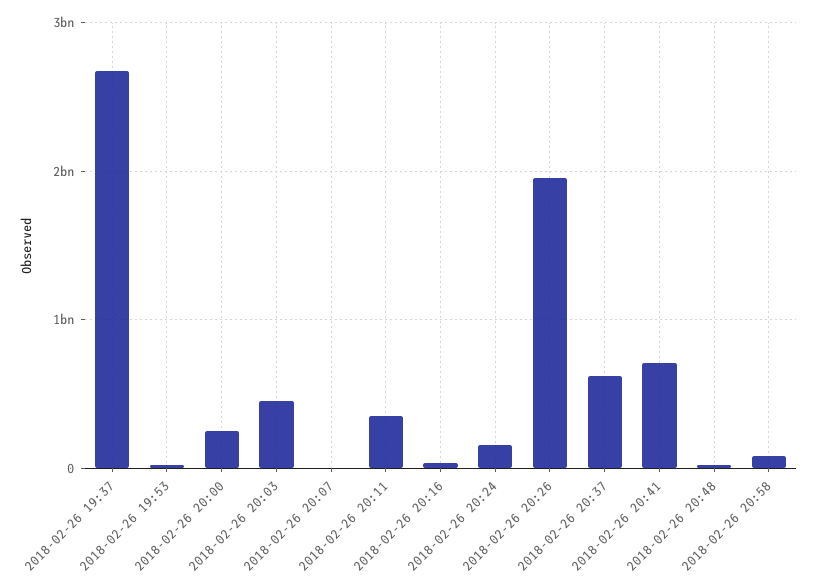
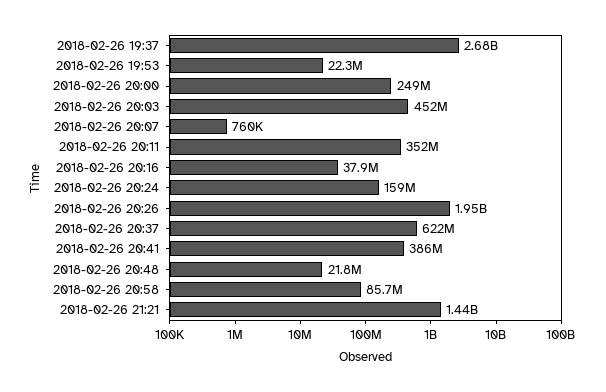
2018-02-26 20:41: 700000000 -> 386000000
2018-02-26 21:21: none -> 1440000000

